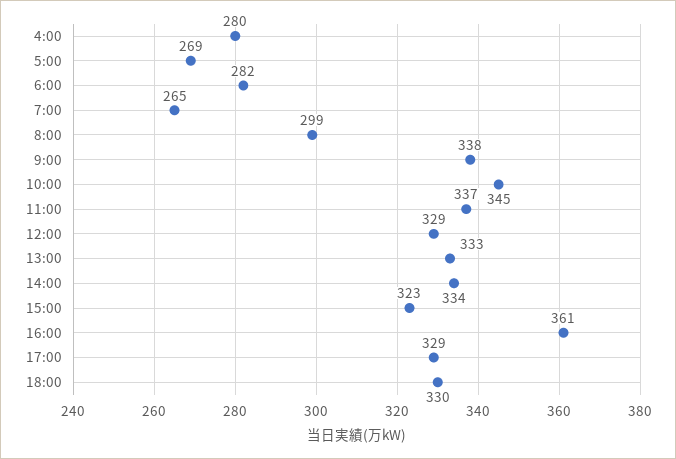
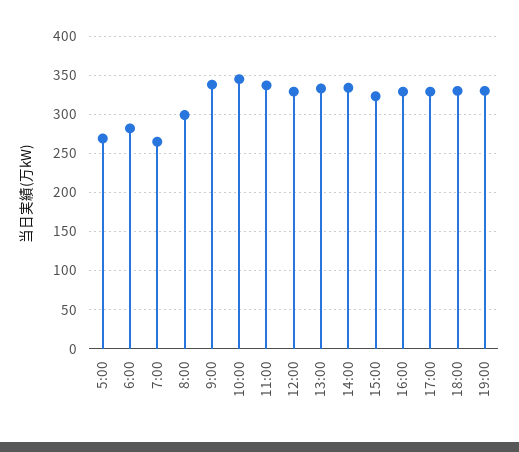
4:00: 280 -> none
16:00: 361 -> 330
19:00: none -> 330

